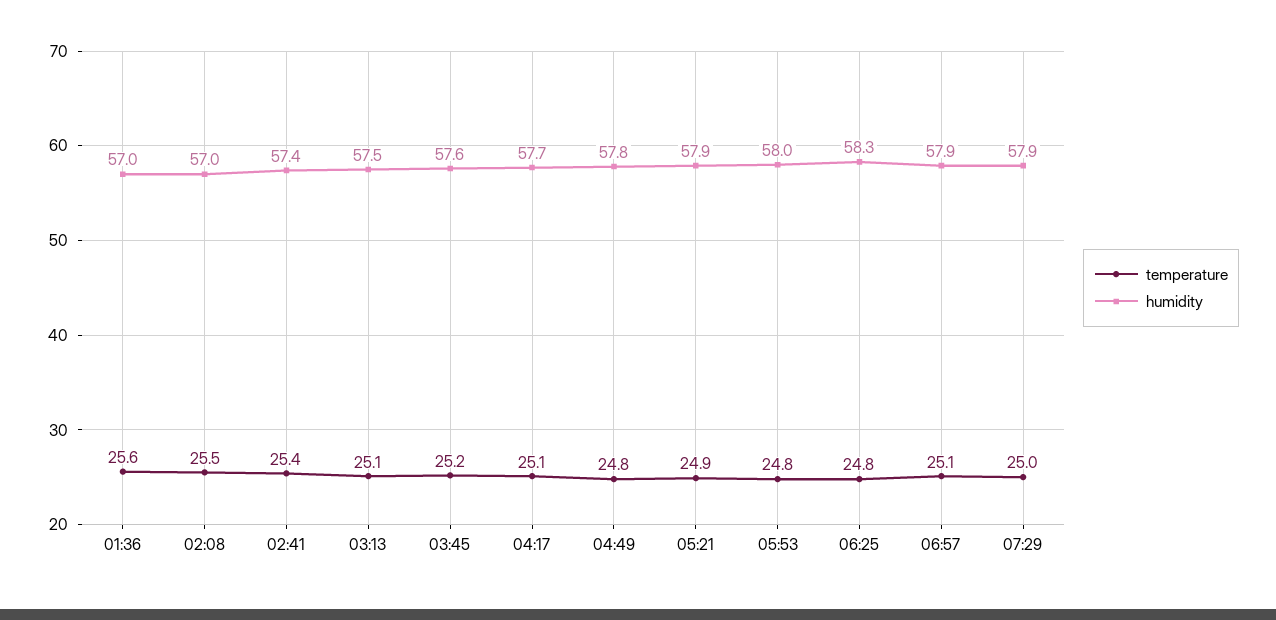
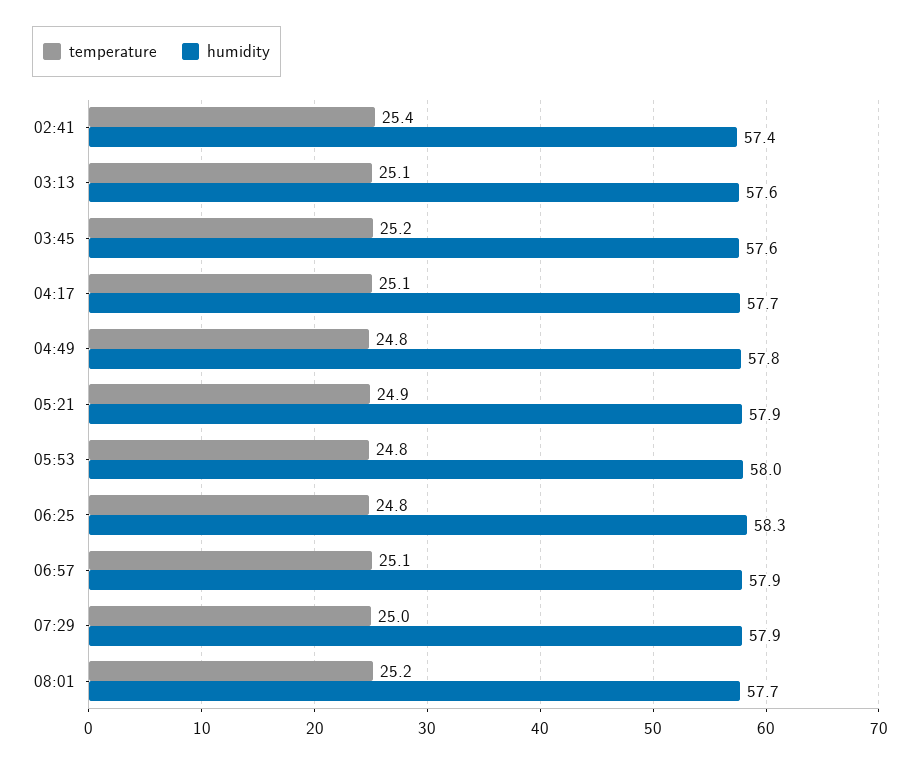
temperature, 01:36: 25.6 -> none
humidity, 01:36: 57 -> none
temperature, 02:08: 25.5 -> none
humidity, 02:08: 57 -> none
humidity, 03:13: 57.5 -> 57.6
temperature, 08:01: none -> 25.2
humidity, 08:01: none -> 57.7

